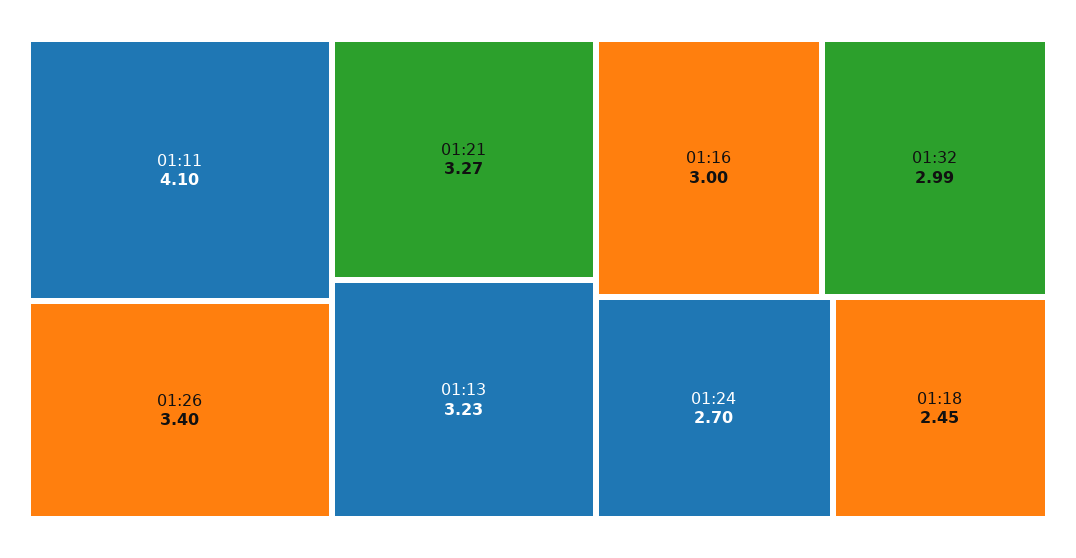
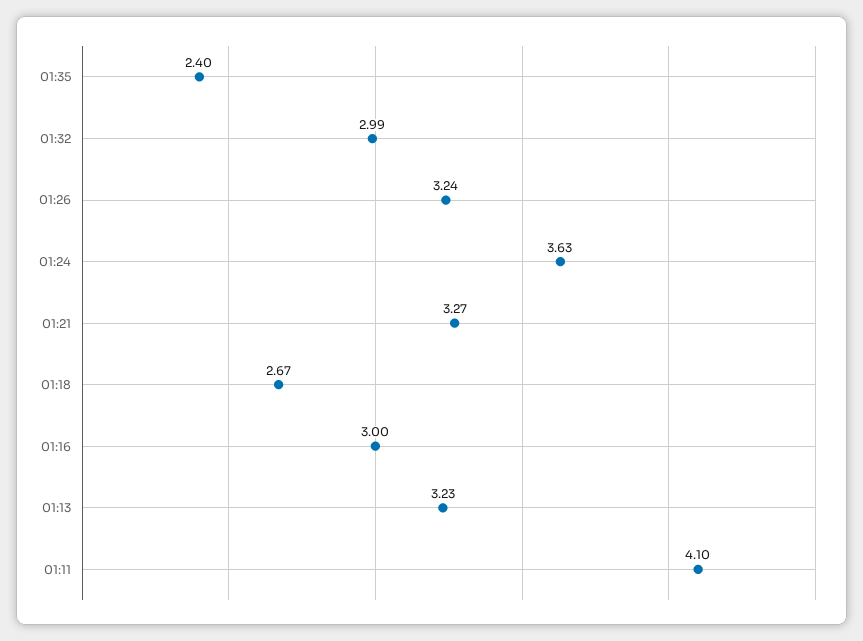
01:26: 3.4 -> 3.24
01:24: 2.7 -> 3.63
01:18: 2.45 -> 2.67
01:35: none -> 2.4

